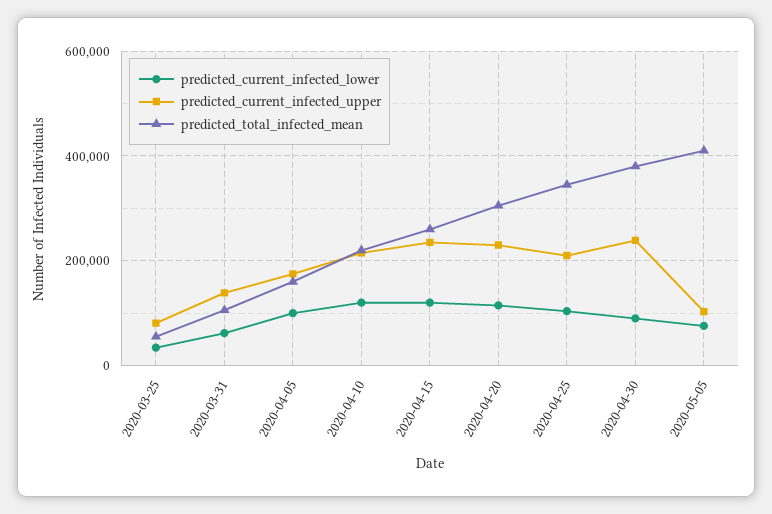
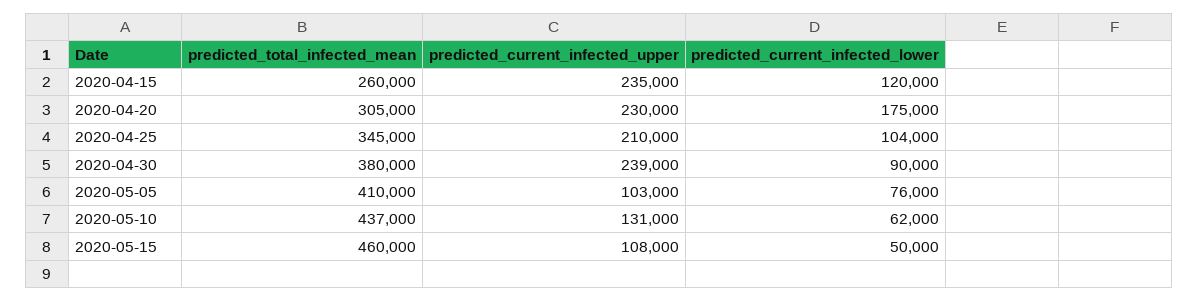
predicted_current_infected_lower, 2020-03-25: 40000 -> none
predicted_current_infected_upper, 2020-03-25: 80000 -> none
predicted_total_infected_mean, 2020-03-25: 60000 -> none
predicted_current_infected_lower, 2020-03-31: 60000 -> none
predicted_current_infected_upper, 2020-03-31: 140000 -> none
predicted_total_infected_mean, 2020-03-31: 100000 -> none
predicted_current_infected_lower, 2020-04-05: 100000 -> none
predicted_current_infected_upper, 2020-04-05: 180000 -> none
predicted_total_infected_mean, 2020-04-05: 160000 -> none
predicted_current_infected_lower, 2020-04-10: 120000 -> none
predicted_current_infected_upper, 2020-04-10: 220000 -> none
predicted_total_infected_mean, 2020-04-10: 220000 -> none
predicted_current_infected_lower, 2020-04-20: 120000 -> 175000
predicted_total_infected_mean, 2020-05-10: none -> 437000
predicted_current_infected_upper, 2020-05-10: none -> 131000
predicted_current_infected_lower, 2020-05-10: none -> 62000
predicted_total_infected_mean, 2020-05-15: none -> 460000
predicted_current_infected_upper, 2020-05-15: none -> 108000
predicted_current_infected_lower, 2020-05-15: none -> 50000

